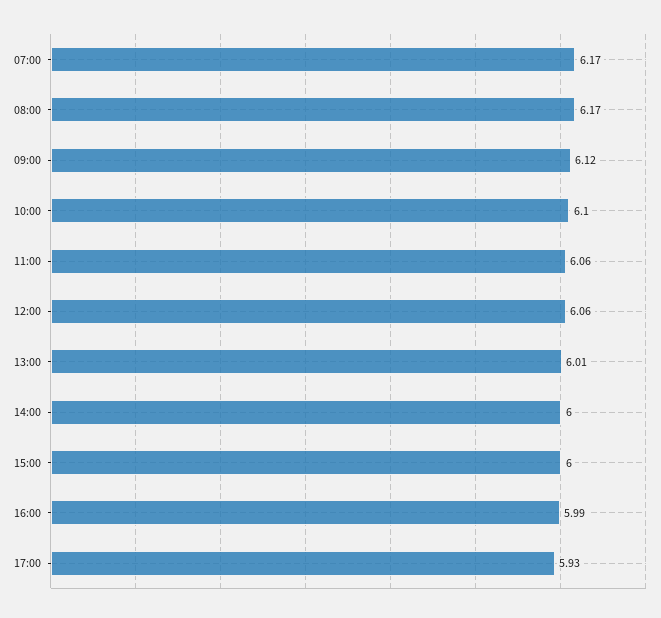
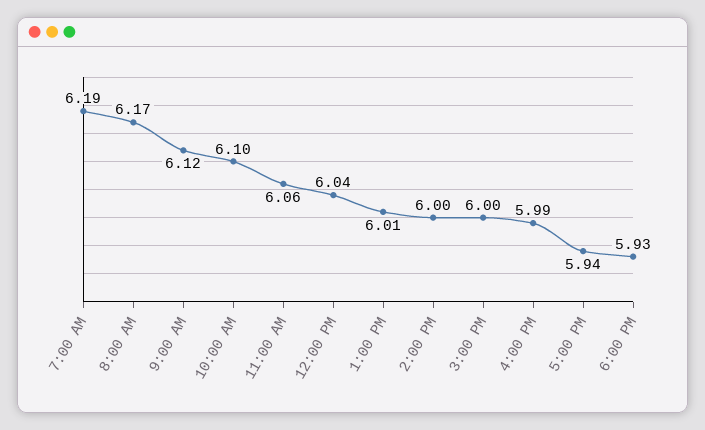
07:00: 6.17 -> 6.19
12:00: 6.06 -> 6.04
17:00: 5.93 -> 5.94
6:00 PM: none -> 5.93

